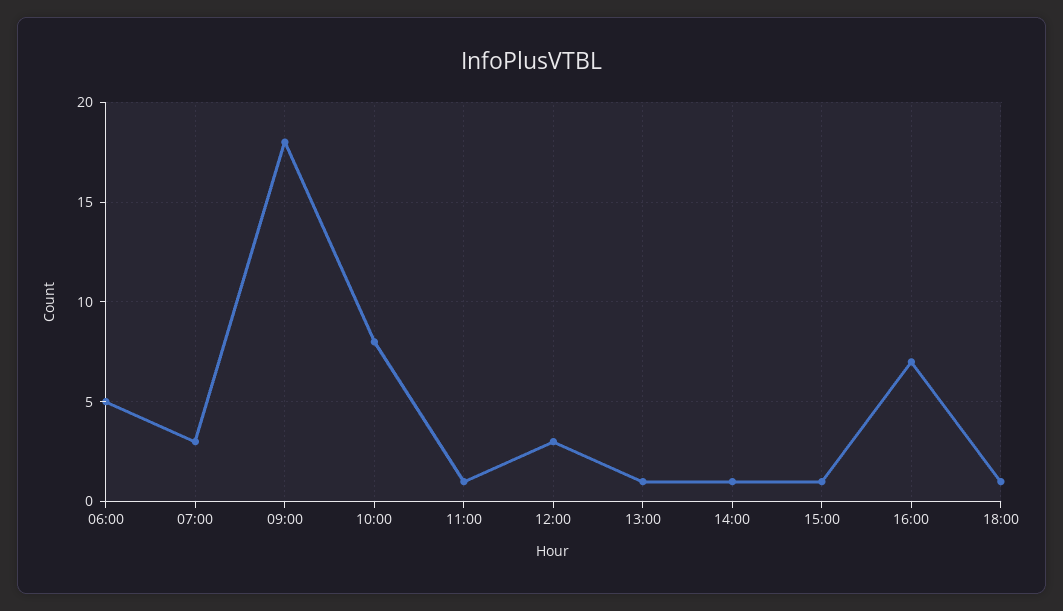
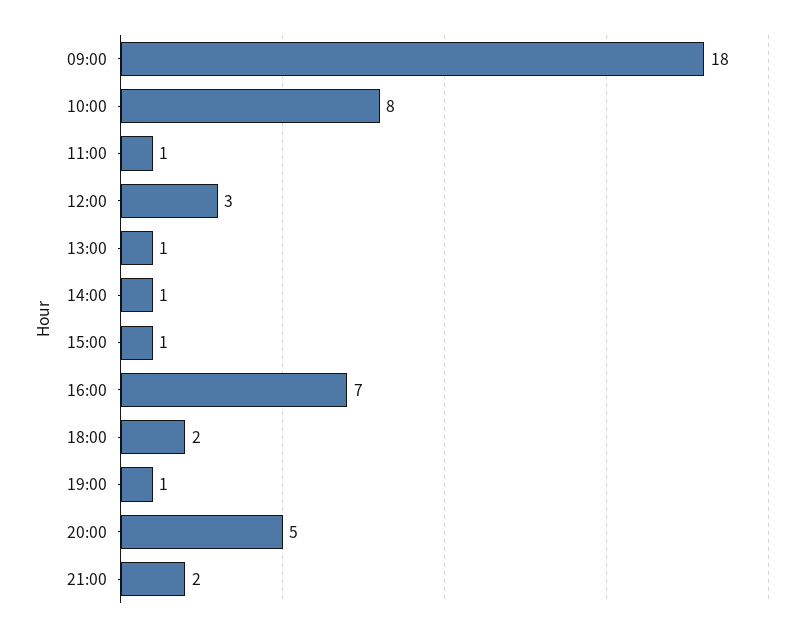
06:00: 5 -> none
07:00: 3 -> none
18:00: 1 -> 2
19:00: none -> 1
20:00: none -> 5
21:00: none -> 2

